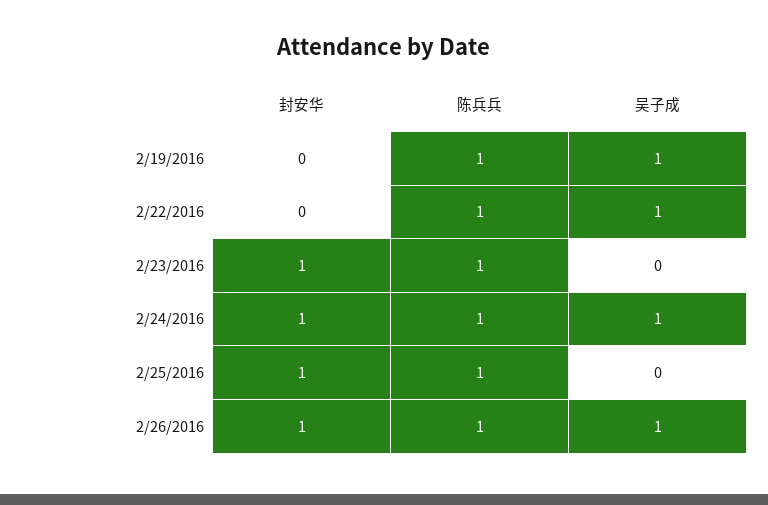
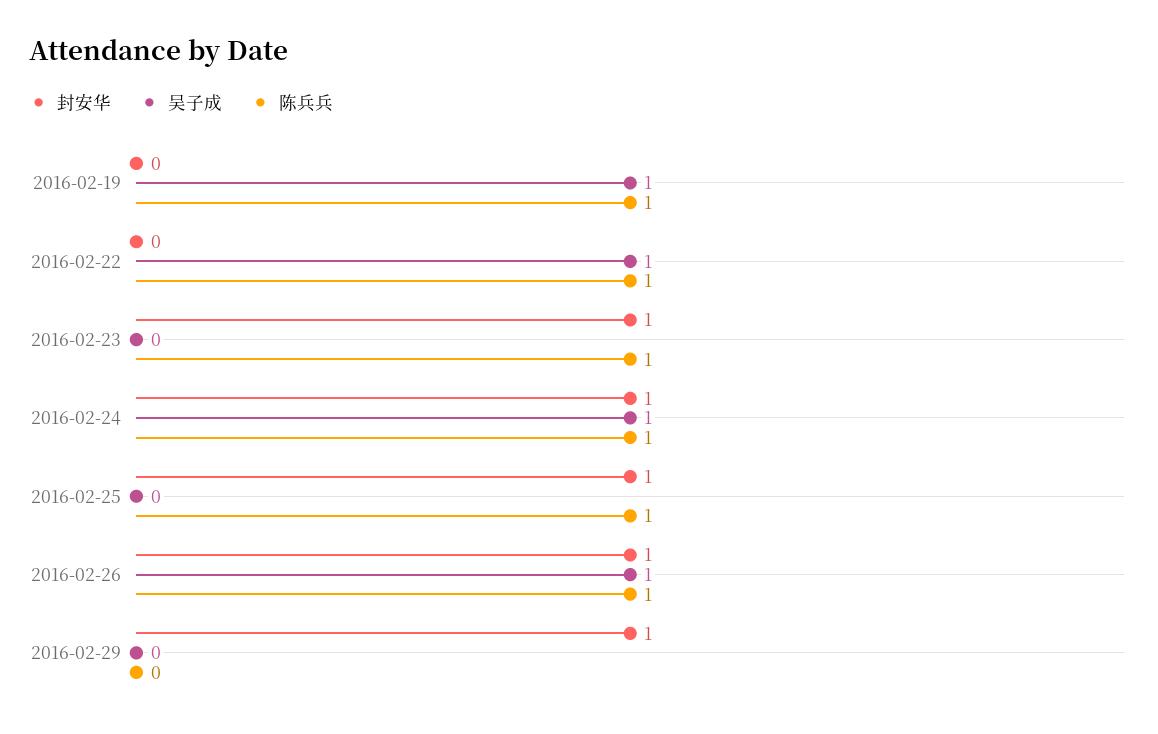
封安华, 2016-02-29: none -> 1
吴子成, 2016-02-29: none -> 0
陈兵兵, 2016-02-29: none -> 0

